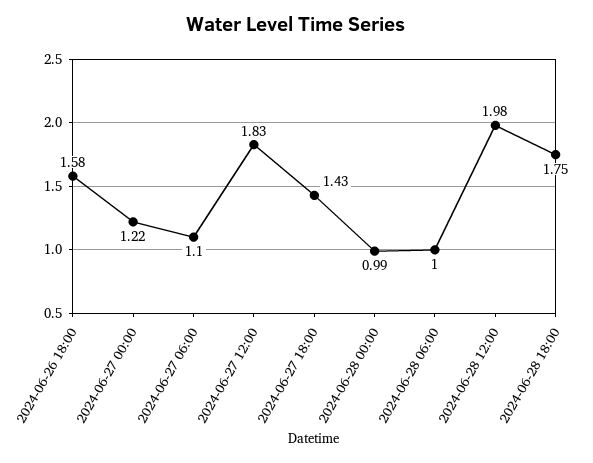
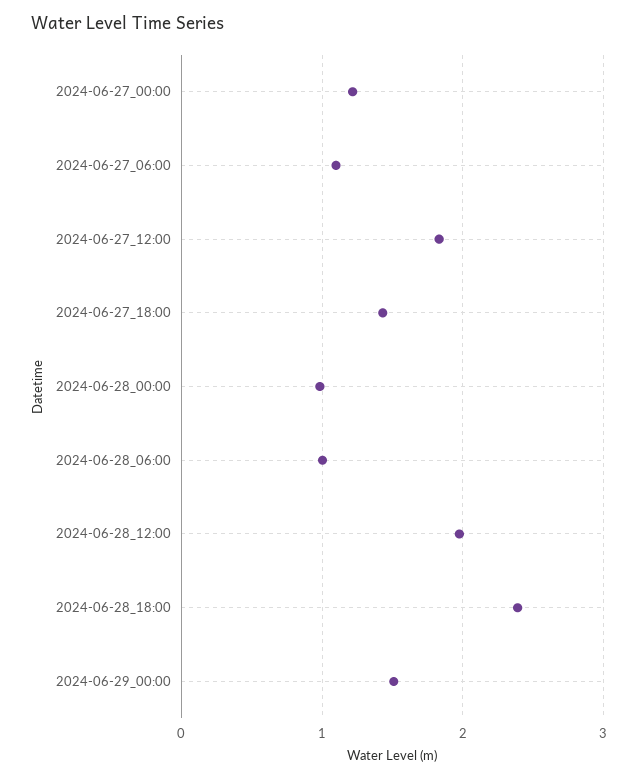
2024-06-26 18:00: 1.58 -> none
2024-06-28 18:00: 1.75 -> 2.4
2024-06-29_00:00: none -> 1.5

